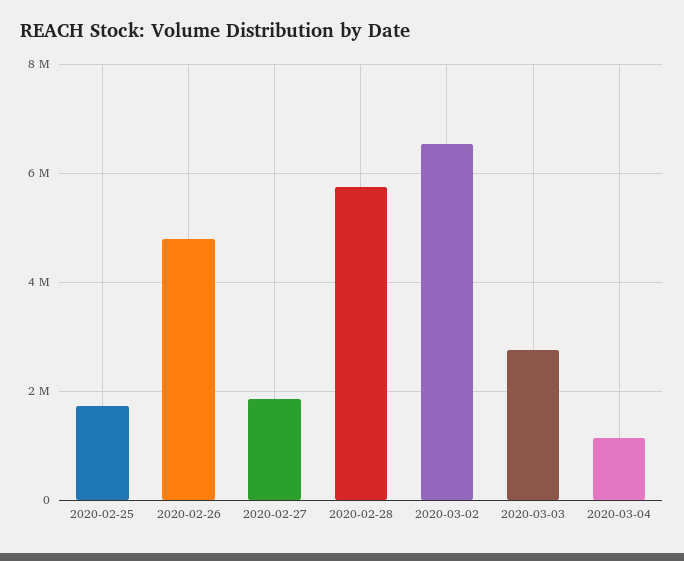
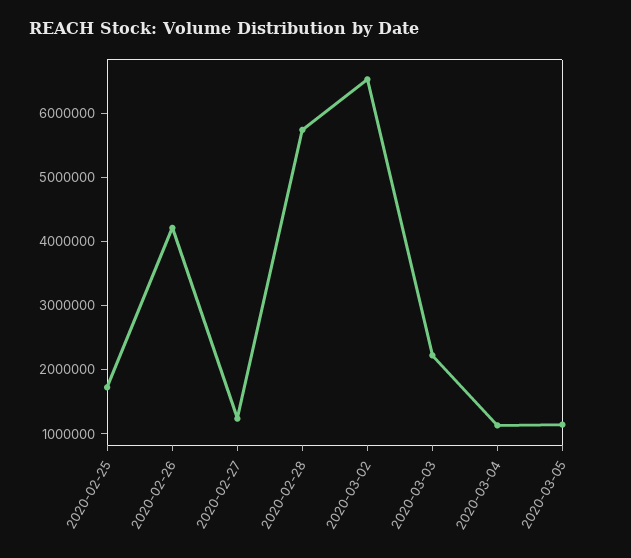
2020-02-26: 4800000 -> 4200000
2020-02-27: 1800000 -> 1200000
2020-03-03: 2800000 -> 2200000
2020-03-05: none -> 1200000

